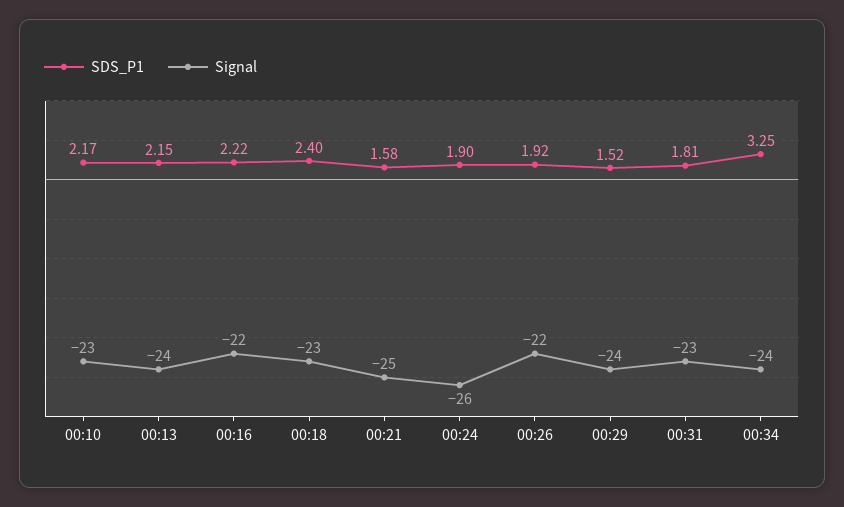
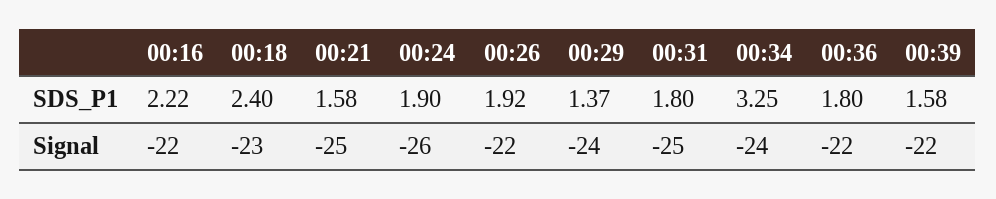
SDS_P1, 00:10: 2.17 -> none
Signal, 00:10: -23 -> none
SDS_P1, 00:13: 2.15 -> none
Signal, 00:13: -24 -> none
SDS_P1, 00:29: 1.52 -> 1.37
SDS_P1, 00:31: 1.81 -> 1.8
Signal, 00:31: -23 -> -25
SDS_P1, 00:36: none -> 1.8
SDS_P1, 00:39: none -> 1.58
Signal, 00:36: none -> -22
Signal, 00:39: none -> -22

